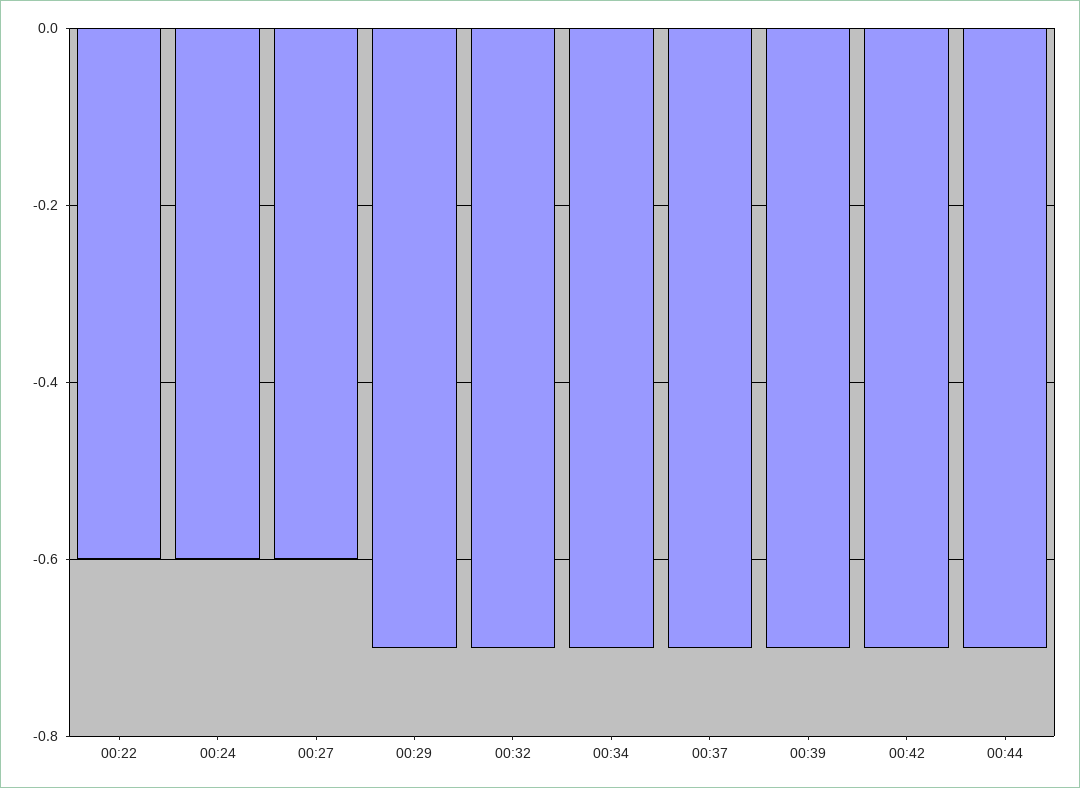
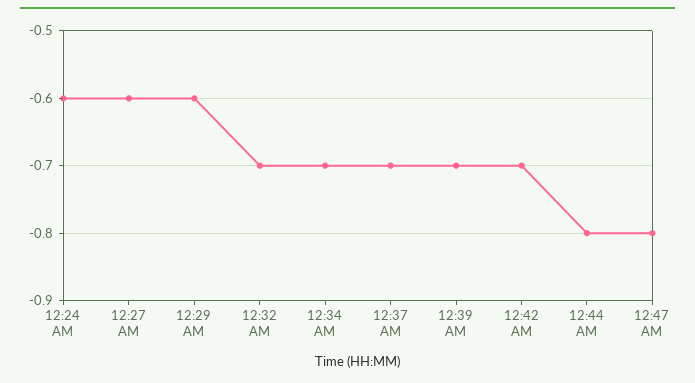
00:22: -0.6 -> none
00:29: -0.7 -> -0.6
00:44: -0.7 -> -0.8
12:47 AM: none -> -0.8

